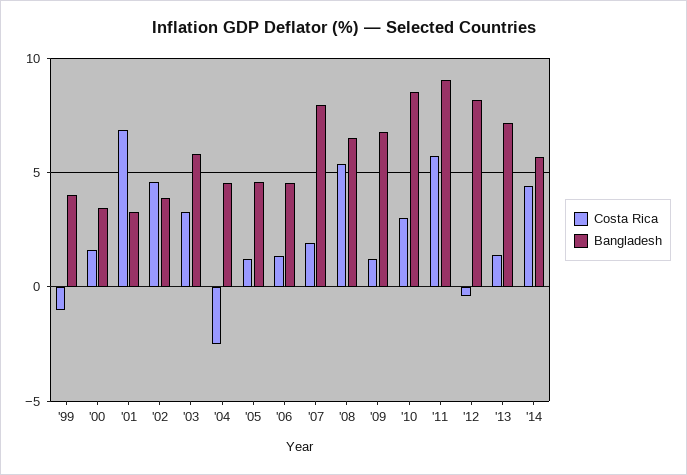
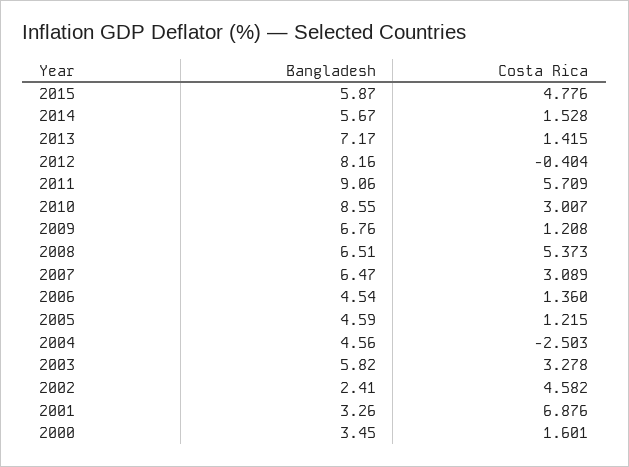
Costa Rica, '99: -1 -> none
Bangladesh, '99: 4 -> none
Bangladesh, '02: 4 -> 2.41
Costa Rica, '07: 2 -> 3.089
Bangladesh, '07: 8 -> 6.47
Costa Rica, '14: 4.5 -> 1.528
Bangladesh, 2015: none -> 5.87
Costa Rica, 2015: none -> 4.776

